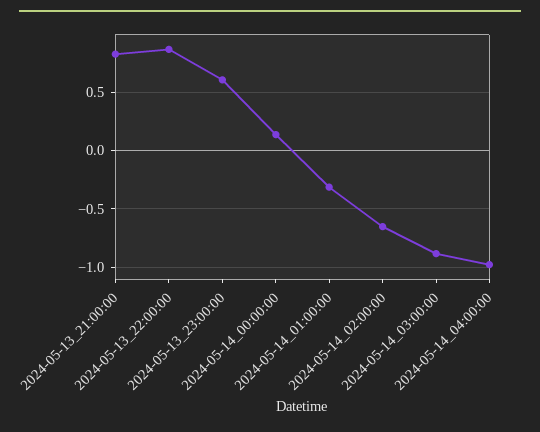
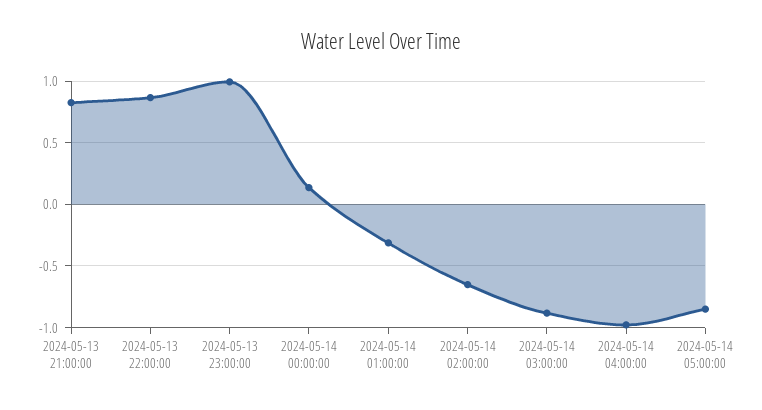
2024-05-13_23:00:00: 0.6 -> 1
2024-05-14 05:00:00: none -> -0.85

